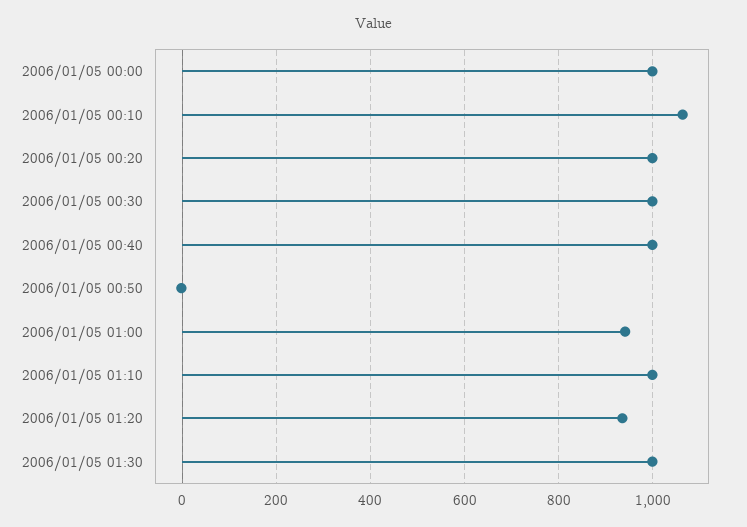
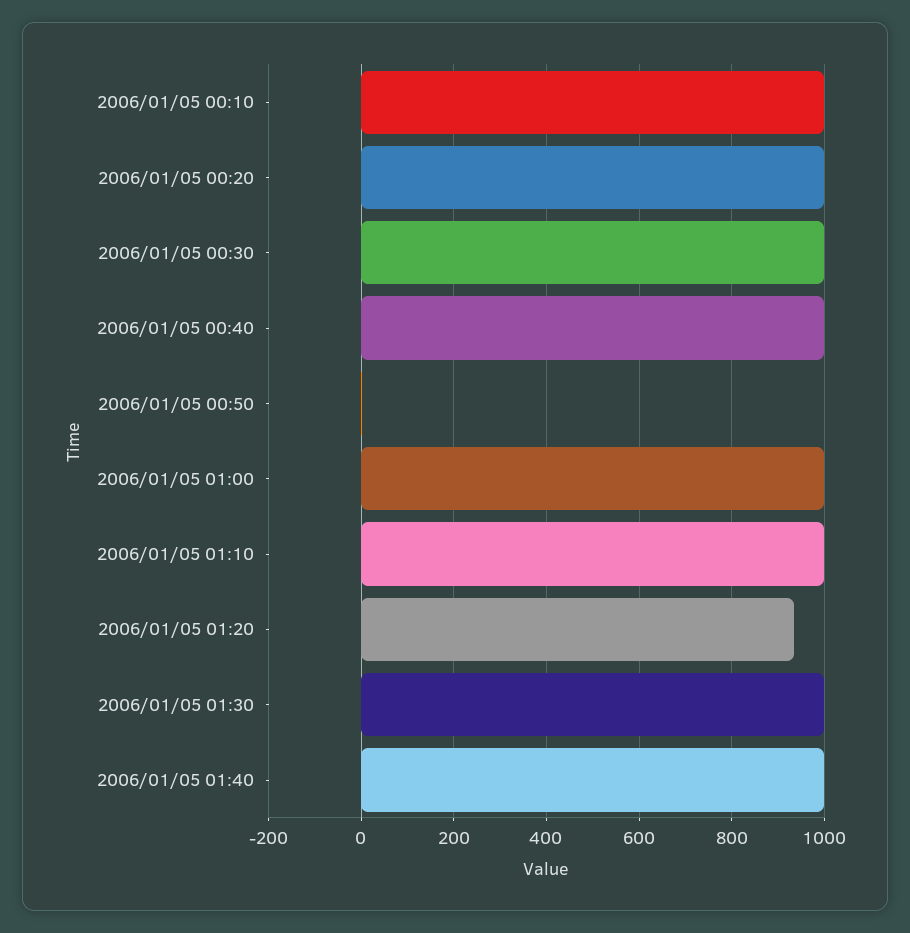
2006/01/05 00:00: 1000 -> none
2006/01/05 00:10: 1060 -> 1000
2006/01/05 01:00: 940 -> 1000
2006/01/05 01:40: none -> 1000

